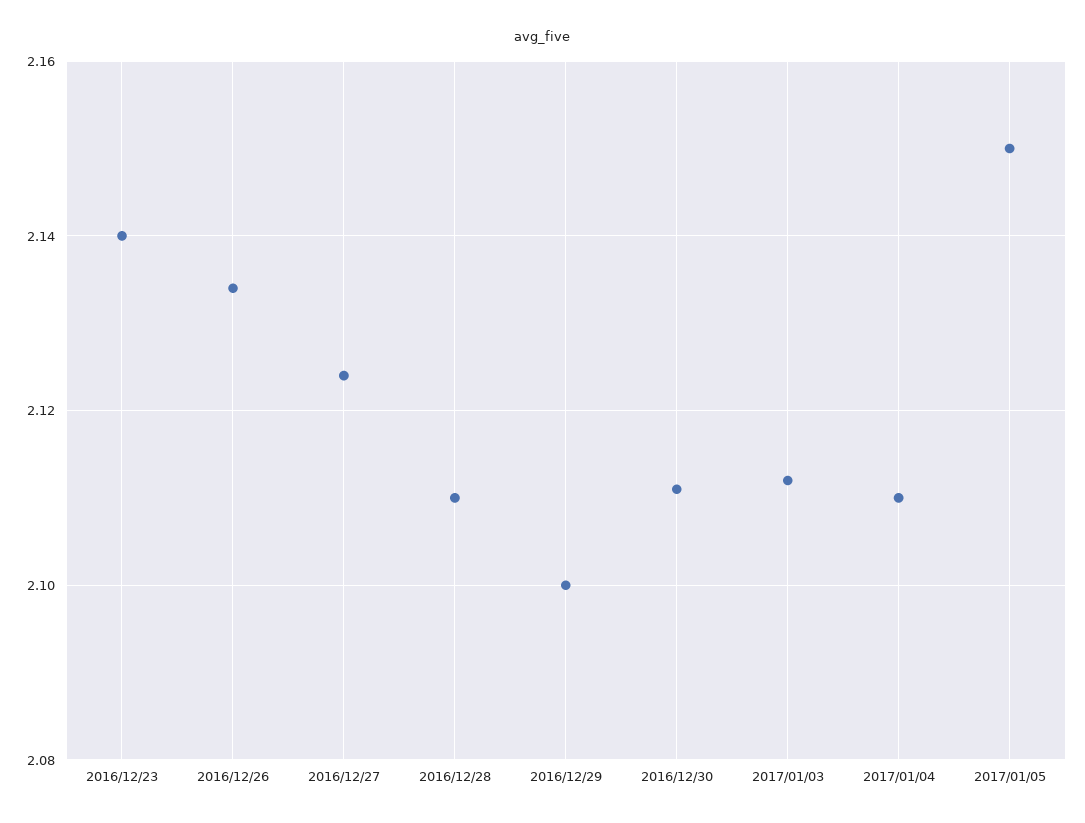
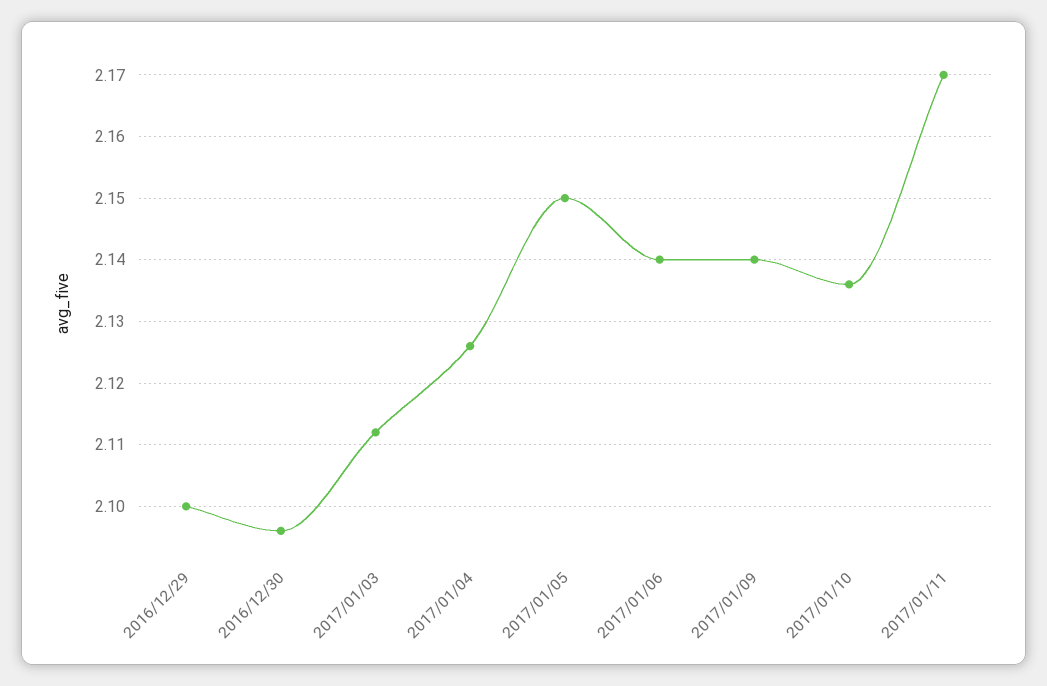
2016/12/23: 2.14 -> none
2016/12/26: 2.135 -> none
2016/12/27: 2.125 -> none
2016/12/28: 2.11 -> none
2016/12/30: 2.11 -> 2.096
2017/01/04: 2.11 -> 2.126
2017/01/06: none -> 2.14
2017/01/09: none -> 2.14
2017/01/10: none -> 2.136
2017/01/11: none -> 2.17

